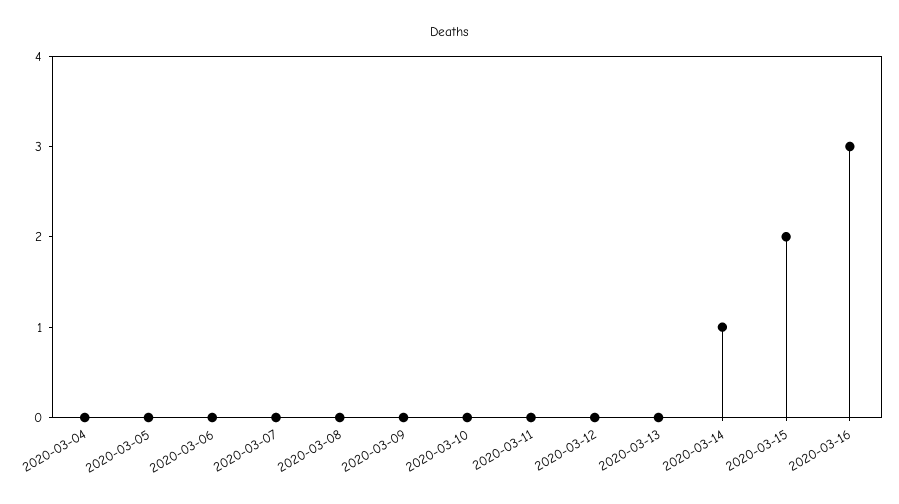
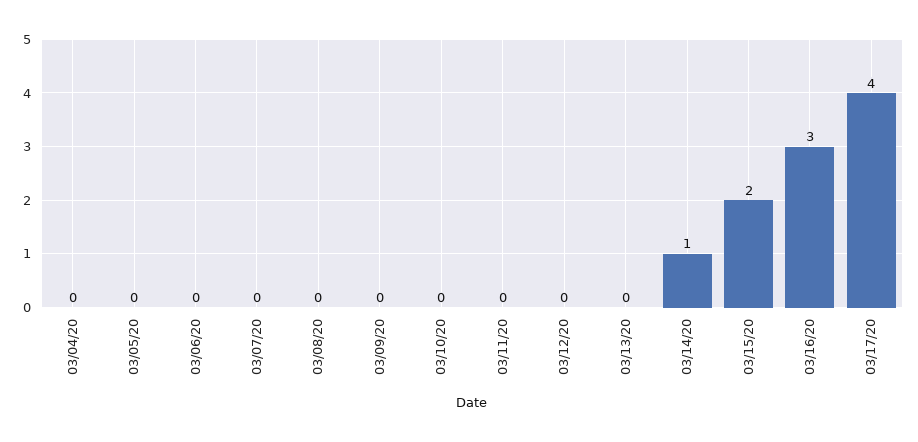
03/17/20: none -> 4

